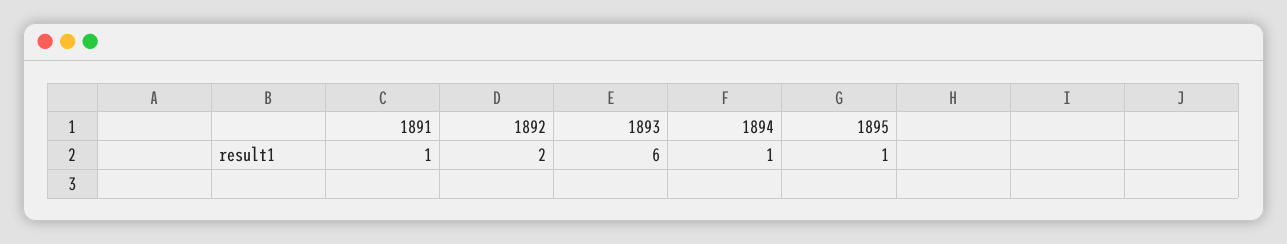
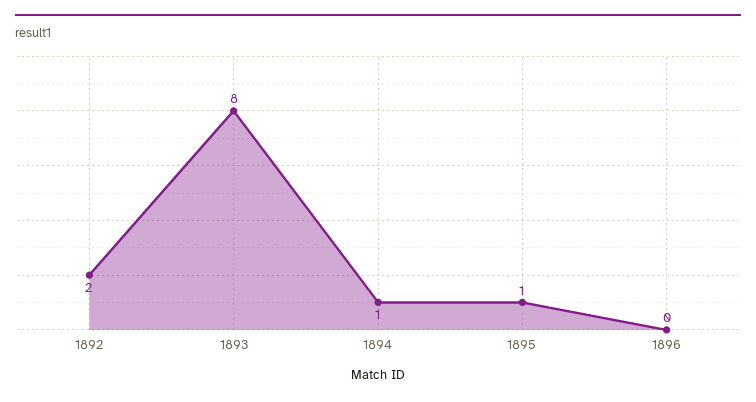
1891: 1 -> none
1893: 6 -> 8
1896: none -> 0

